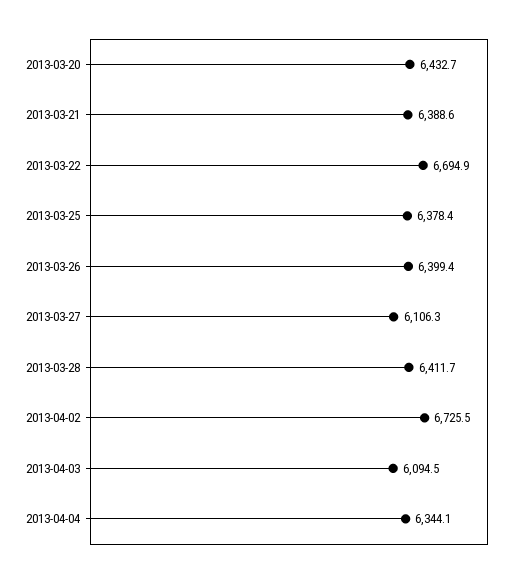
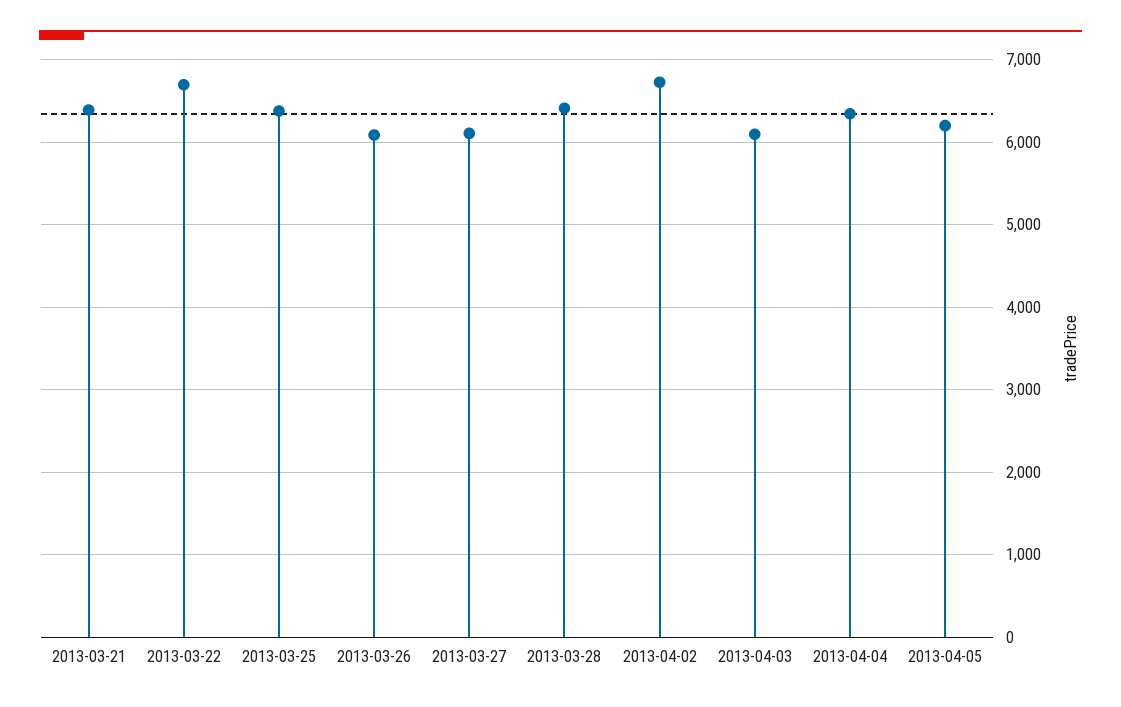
2013-03-20: 6432.7 -> none
2013-03-26: 6399.4 -> 6100
2013-04-05: none -> 6200

